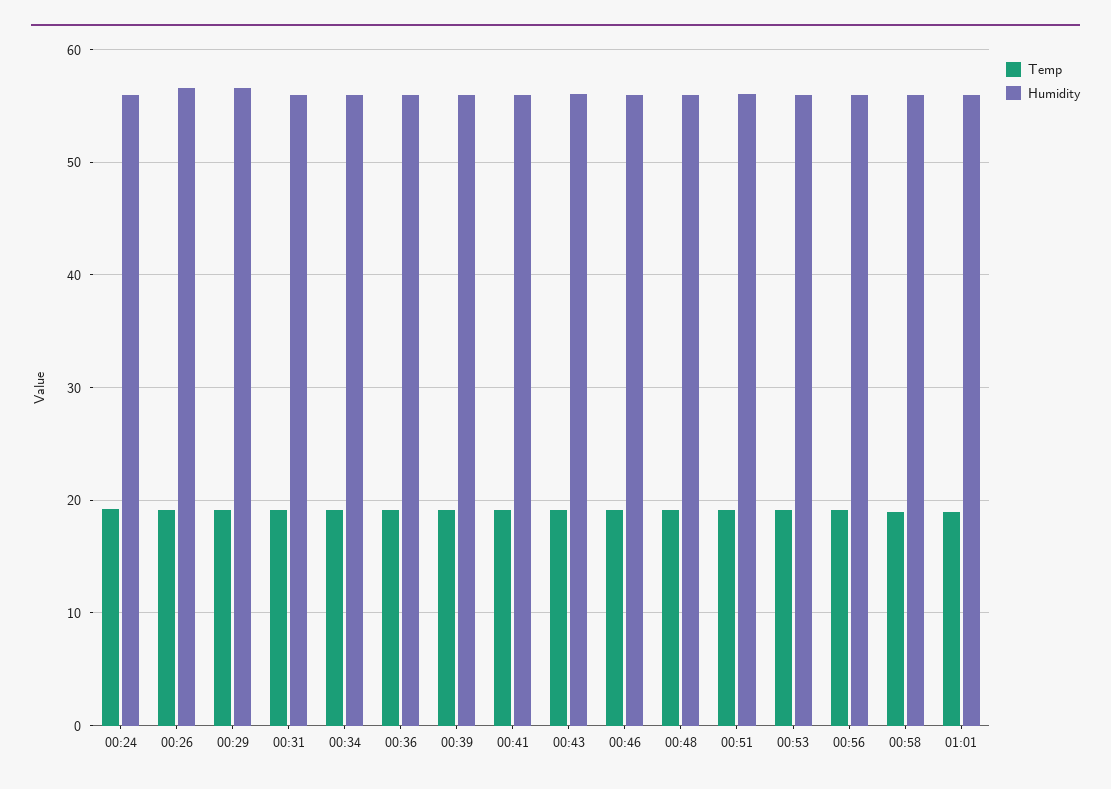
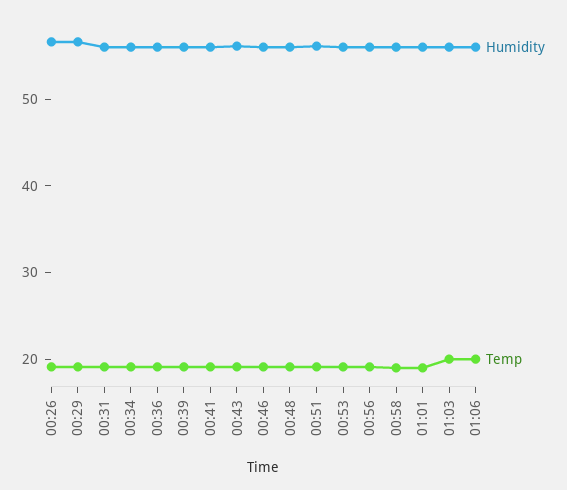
Temp, 00:24: 19 -> none
Humidity, 00:24: 56 -> none
Humidity, 01:03: none -> 56
Temp, 01:03: none -> 20
Humidity, 01:06: none -> 56
Temp, 01:06: none -> 20

